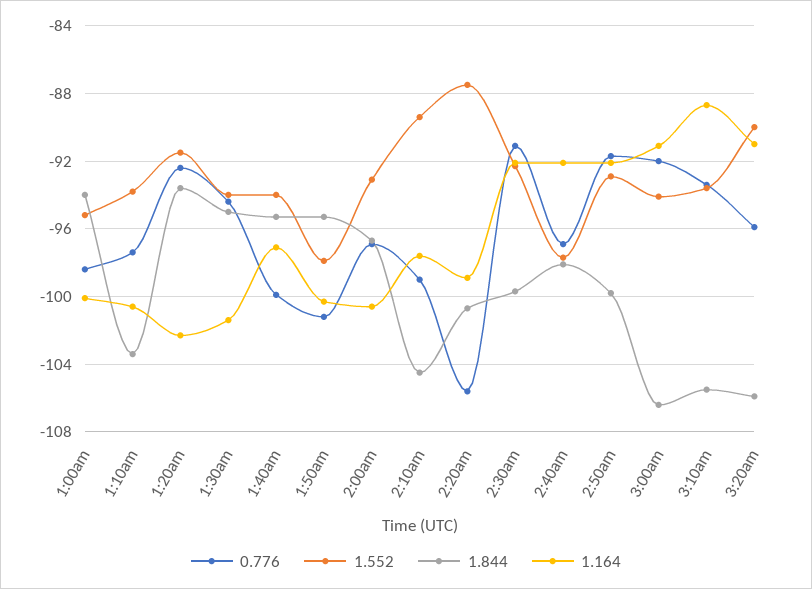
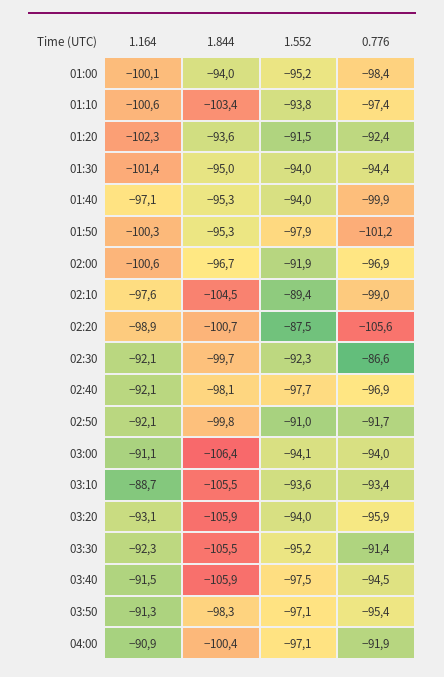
1.552, 2:00am: -93 -> -91.9
0.776, 2:30am: -91 -> -86.6
1.552, 2:50am: -93 -> -91
0.776, 3:00am: -92 -> -94
1.552, 3:20am: -90 -> -94
1.164, 3:20am: -91 -> -93.1
1.164, 03:30: none -> -92.3
1.844, 03:30: none -> -105.5
1.552, 03:30: none -> -95.2
0.776, 03:30: none -> -91.4
1.164, 03:40: none -> -91.5
1.844, 03:40: none -> -105.9
1.552, 03:40: none -> -97.5
0.776, 03:40: none -> -94.5
1.164, 03:50: none -> -91.3
1.844, 03:50: none -> -98.3
1.552, 03:50: none -> -97.1
0.776, 03:50: none -> -95.4
1.164, 04:00: none -> -90.9
1.844, 04:00: none -> -100.4
1.552, 04:00: none -> -97.1
0.776, 04:00: none -> -91.9

